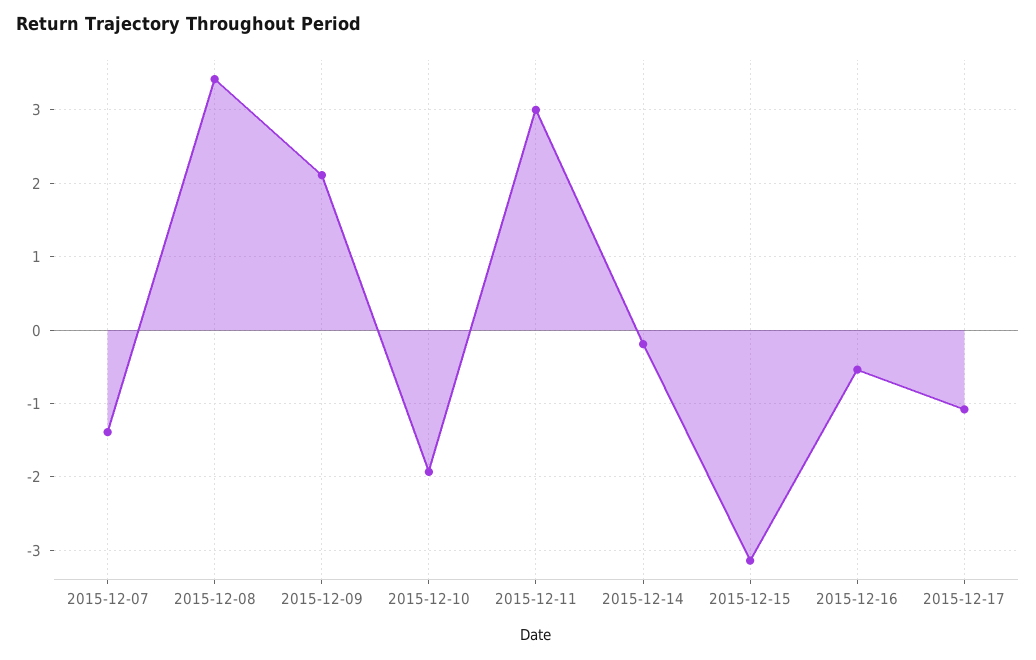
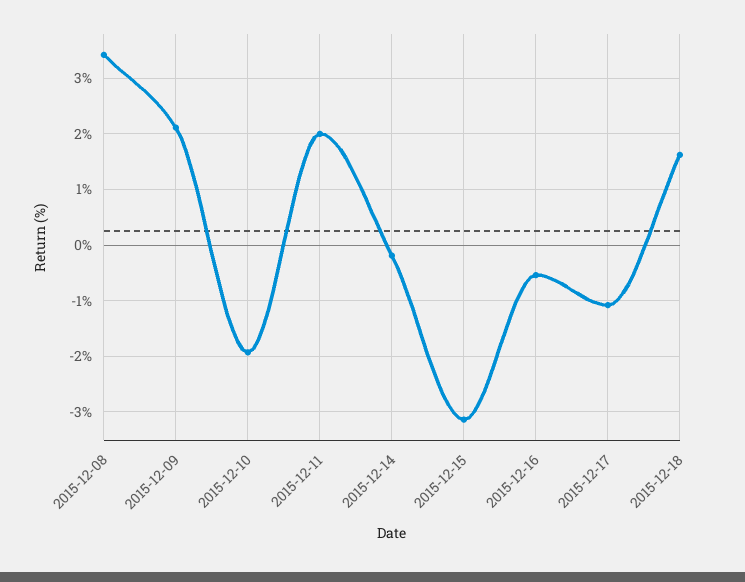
2015-12-07: -1.4 -> none
2015-12-11: 3 -> 2
2015-12-18: none -> 1.6

